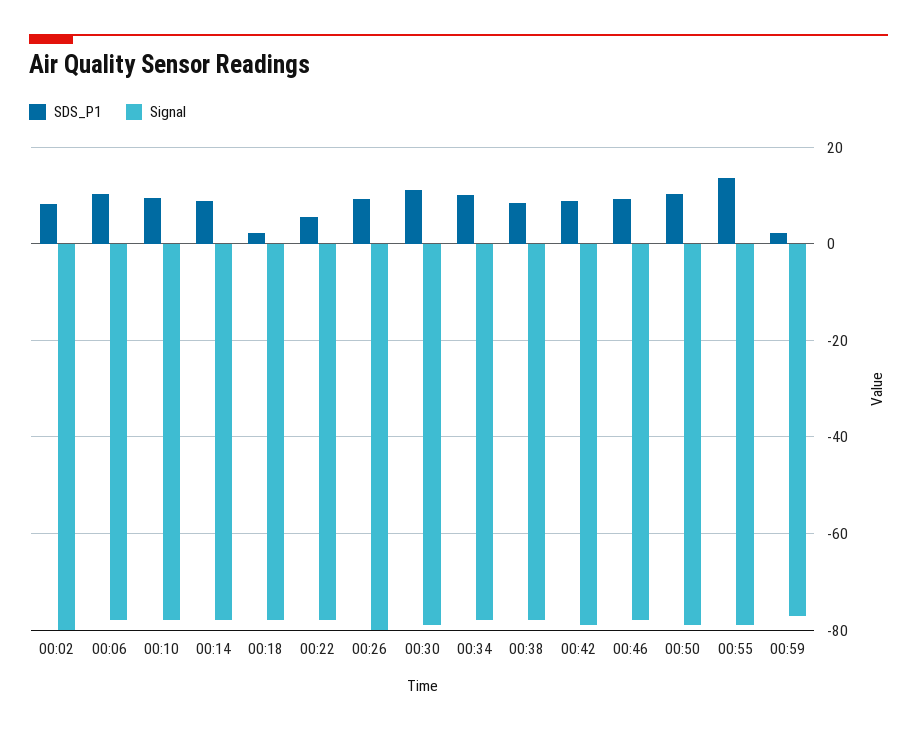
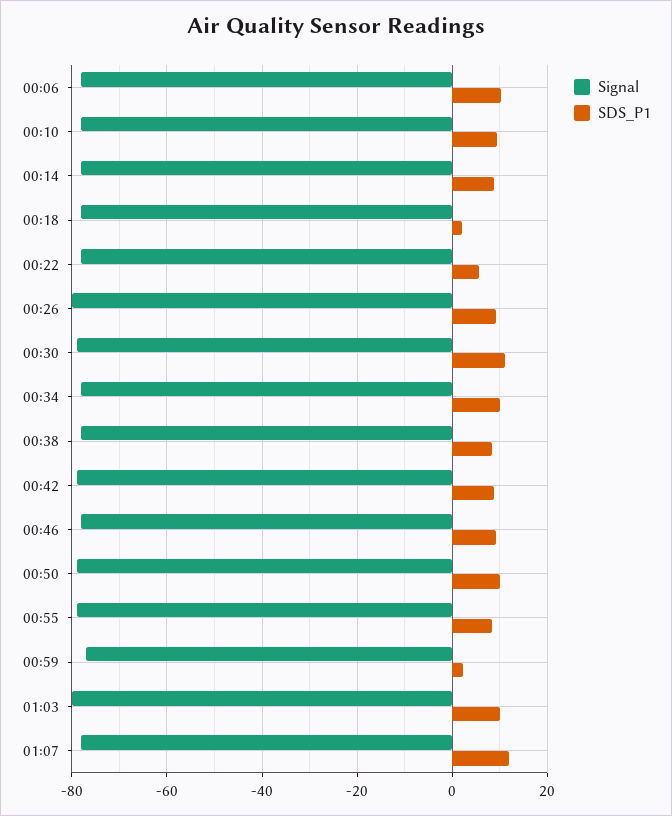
SDS_P1, 00:02: 8 -> none
Signal, 00:02: -80 -> none
SDS_P1, 00:55: 14 -> 8
Signal, 01:03: none -> -80
SDS_P1, 01:03: none -> 10
Signal, 01:07: none -> -78
SDS_P1, 01:07: none -> 12

